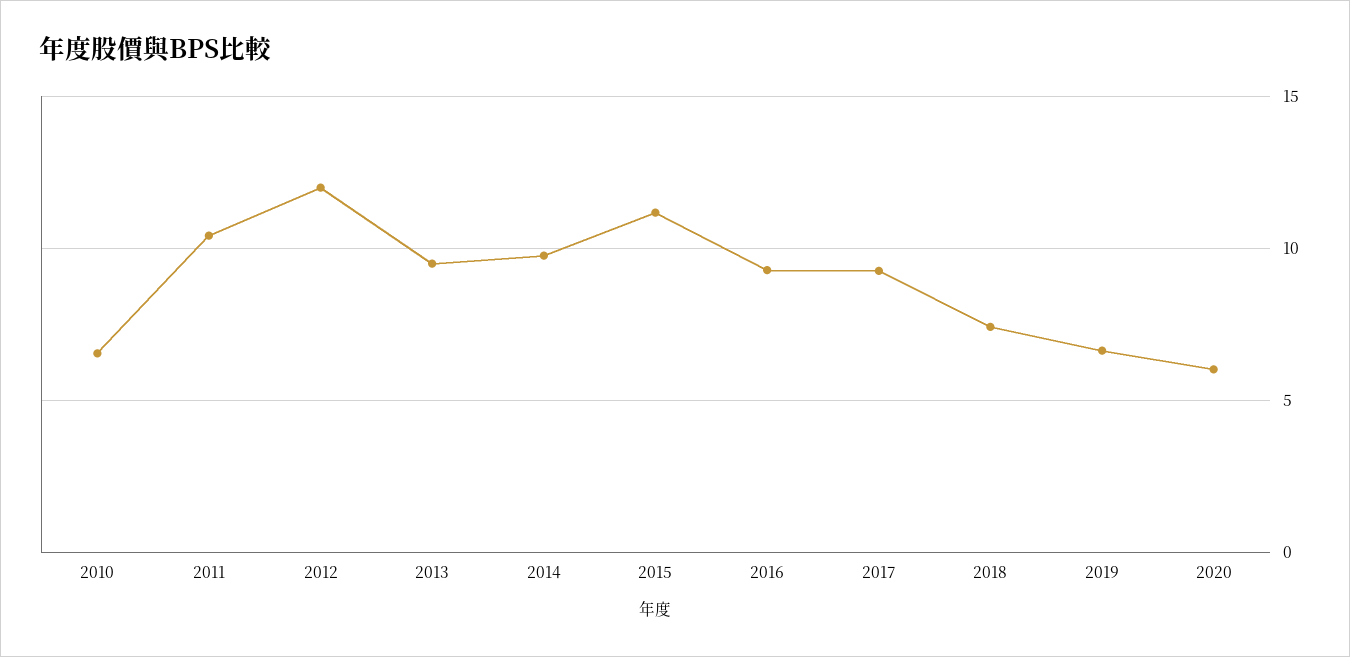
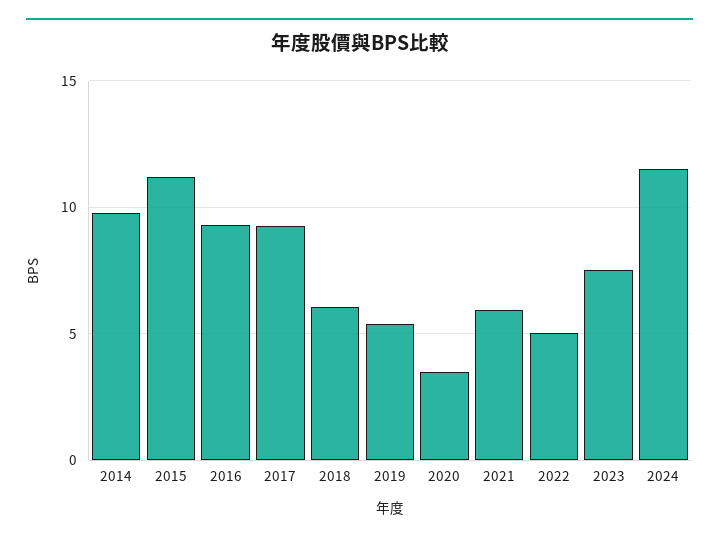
2010: 6.5 -> none
2011: 10.5 -> none
2012: 12 -> none
2013: 9.5 -> none
2018: 7.5 -> 6
2019: 6.5 -> 5.5
2020: 6 -> 3.5
2021: none -> 6
2022: none -> 5
2023: none -> 7.5
2024: none -> 11.5

